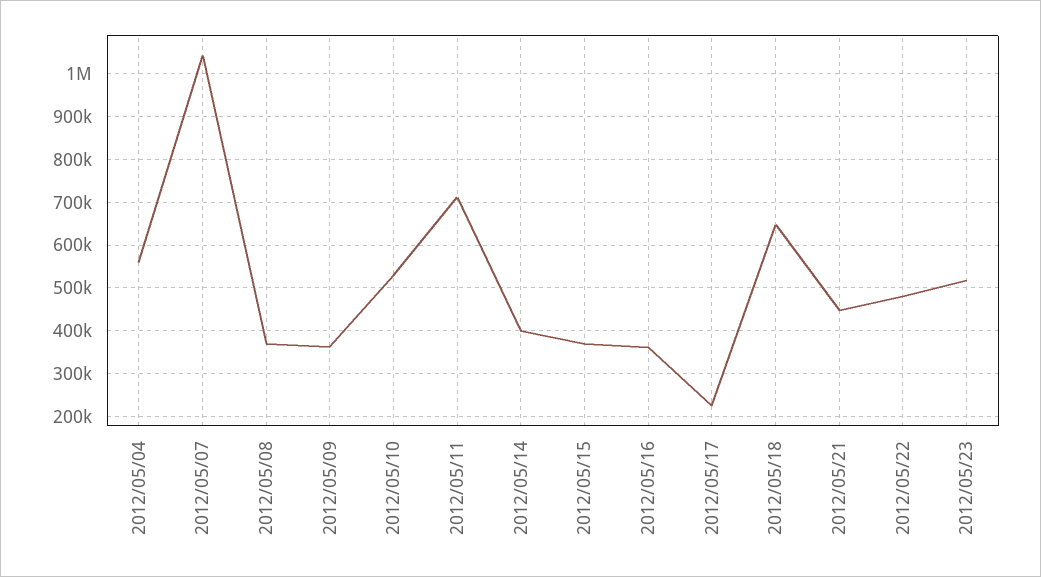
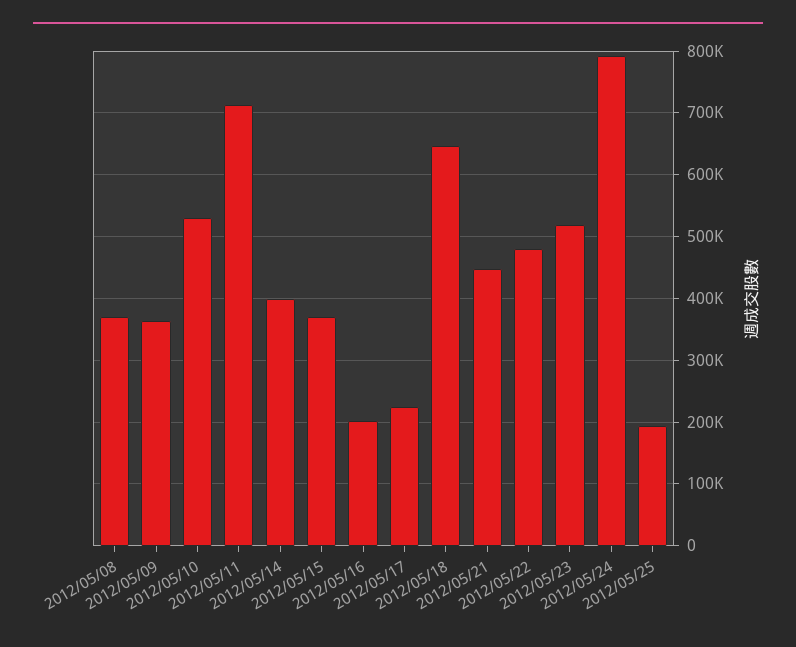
2012/05/04: 560000 -> none
2012/05/07: 1040000 -> none
2012/05/16: 360000 -> 200000
2012/05/24: none -> 790000
2012/05/25: none -> 190000

